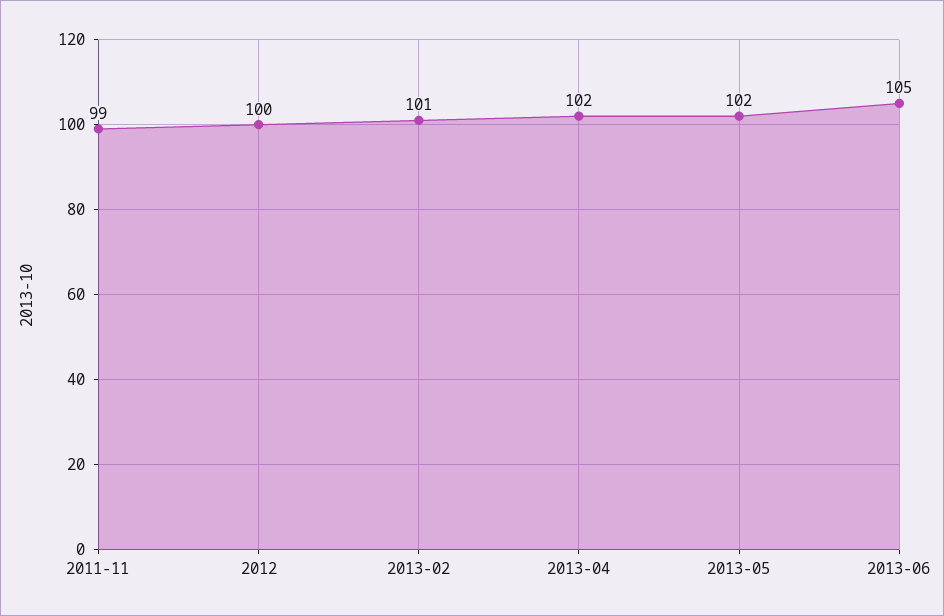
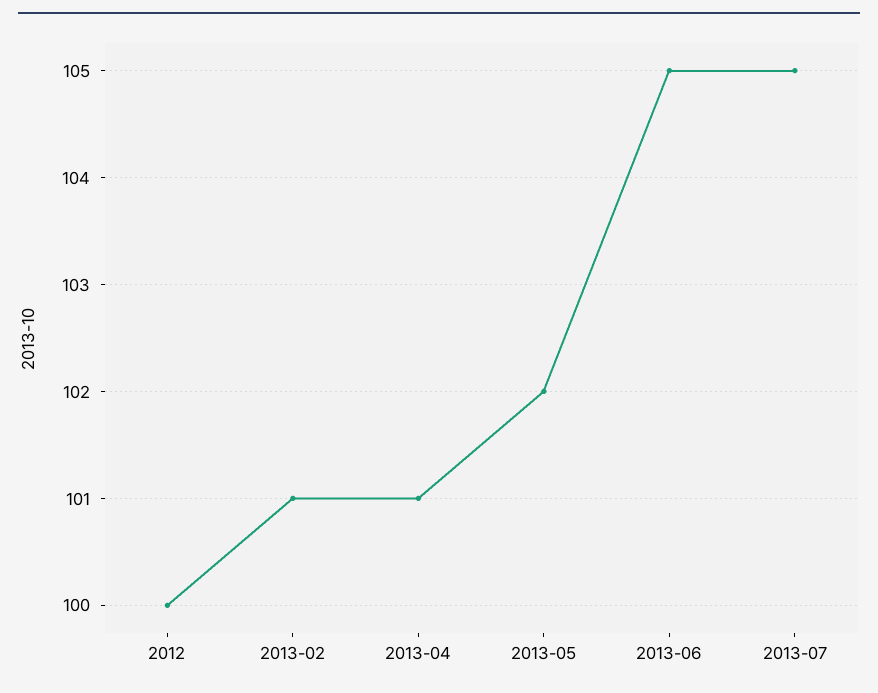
2011-11: 99 -> none
2013-04: 102 -> 101
2013-07: none -> 105

